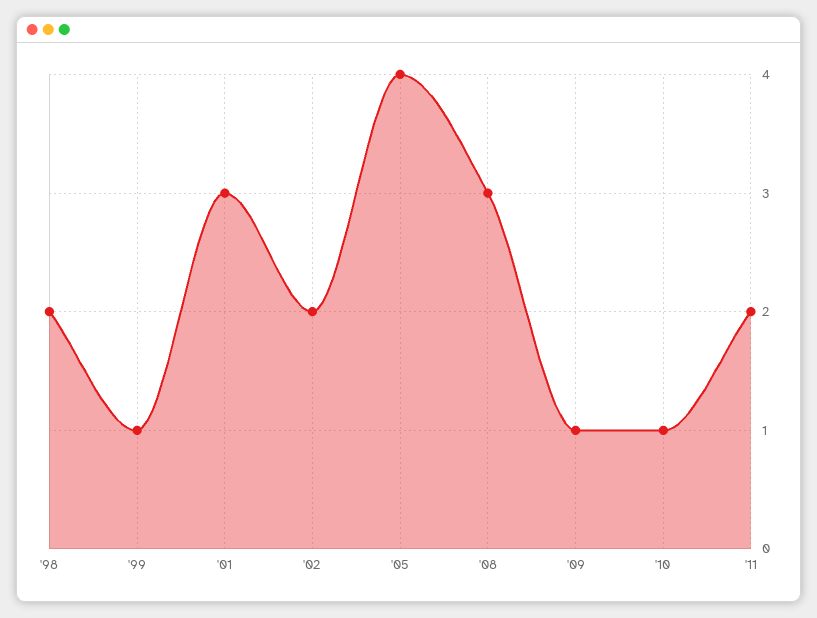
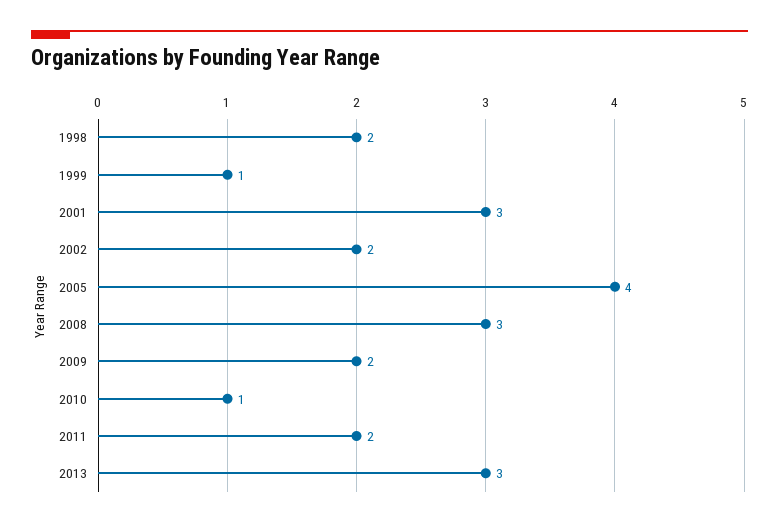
'09: 1 -> 2
2013: none -> 3

